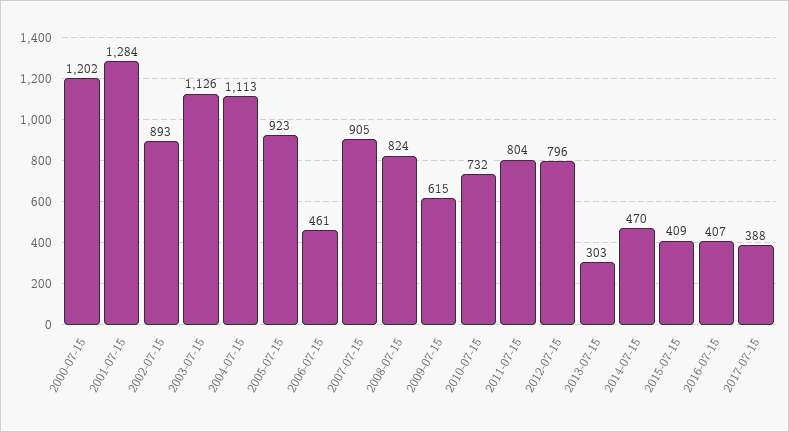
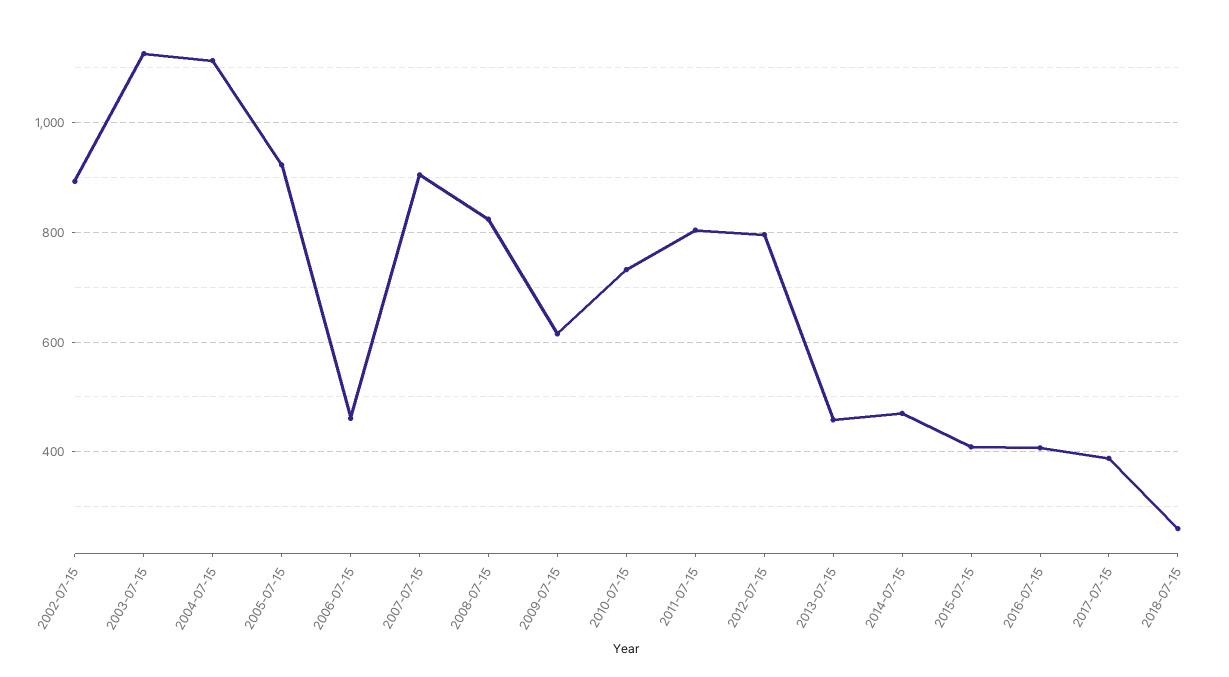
2000-07-15: 1202 -> none
2001-07-15: 1284 -> none
2013-07-15: 303 -> 460
2018-07-15: none -> 260

